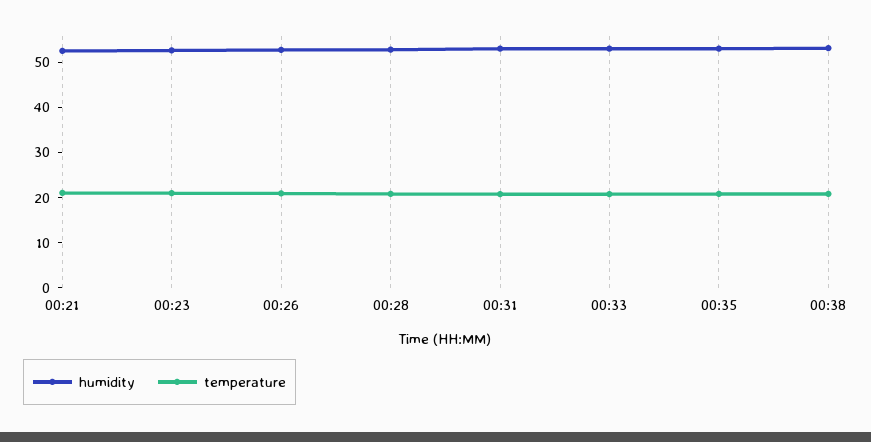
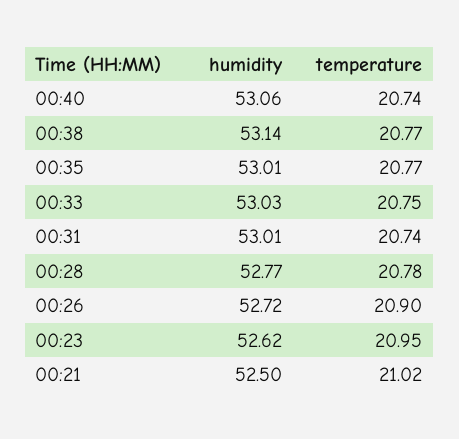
humidity, 00:40: none -> 53.06
temperature, 00:40: none -> 20.74

